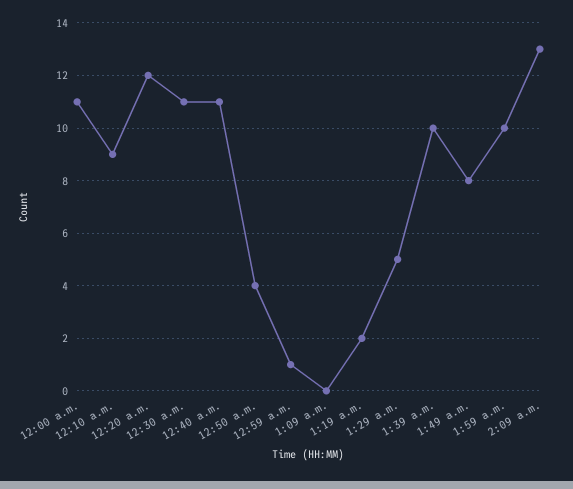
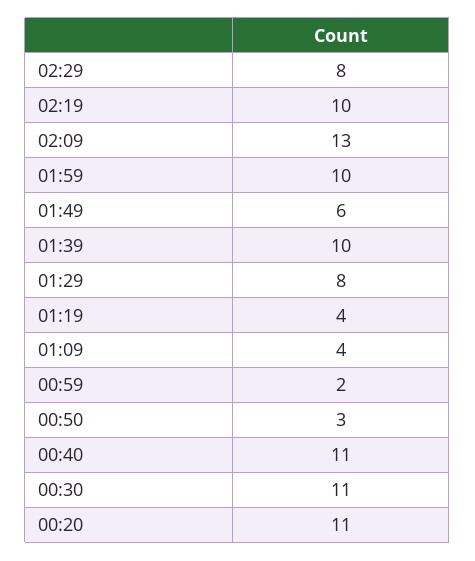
12:00 a.m.: 11 -> none
12:10 a.m.: 9 -> none
12:20 a.m.: 12 -> 11
12:50 a.m.: 4 -> 3
12:59 a.m.: 1 -> 2
1:09 a.m.: 0 -> 4
1:19 a.m.: 2 -> 4
1:29 a.m.: 5 -> 8
1:49 a.m.: 8 -> 6
02:29: none -> 8
02:19: none -> 10

